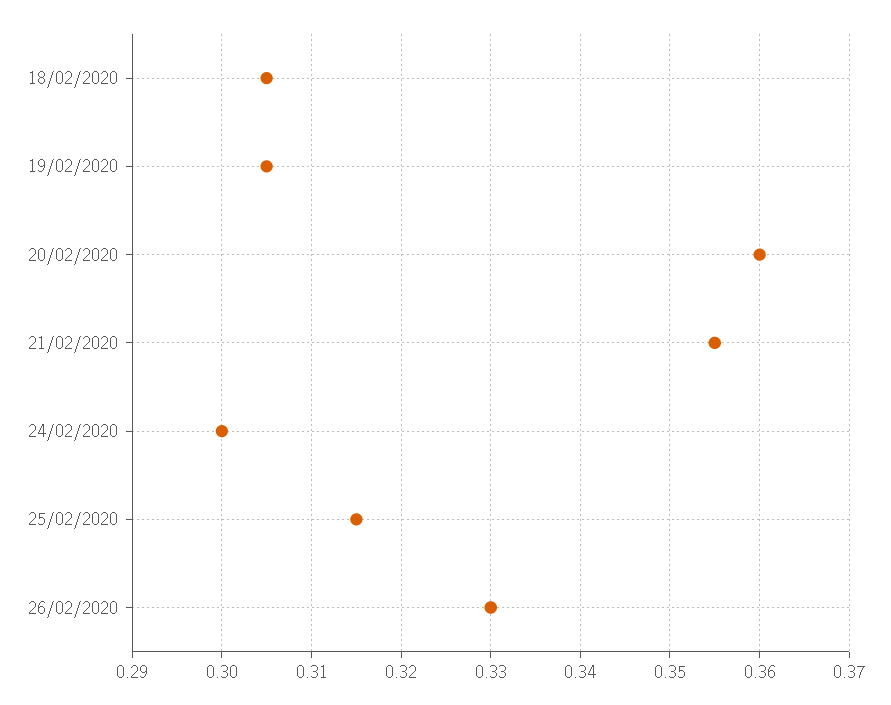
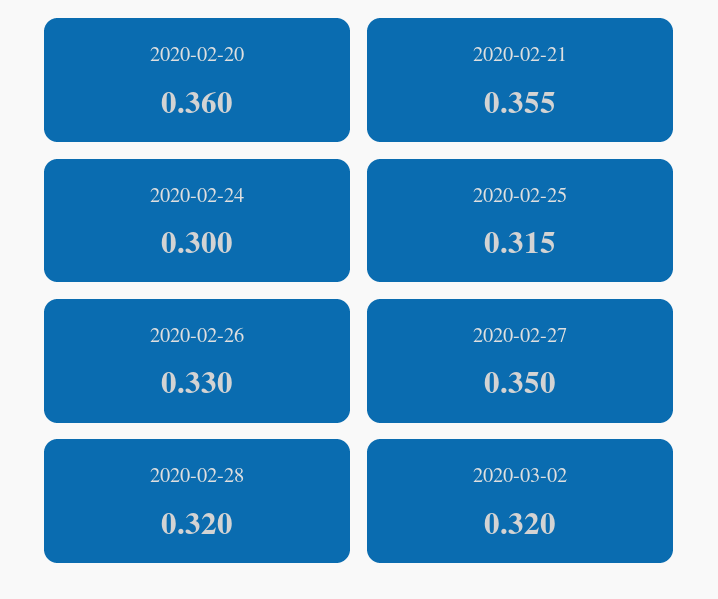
18/02/2020: 0.305 -> none
19/02/2020: 0.305 -> none
2020-02-27: none -> 0.35
2020-02-28: none -> 0.32
2020-03-02: none -> 0.32

